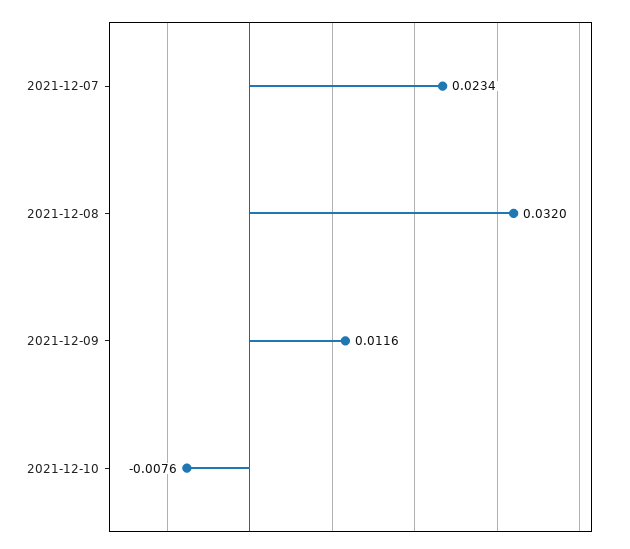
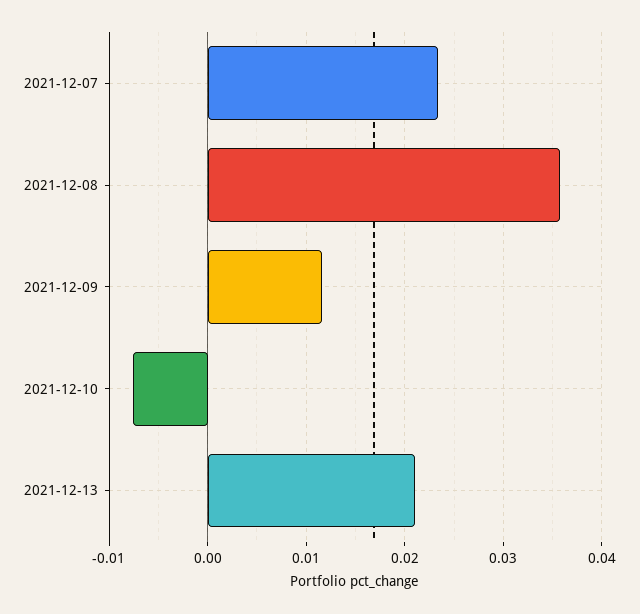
2021-12-08: 0.032 -> 0.036
2021-12-13: none -> 0.021

